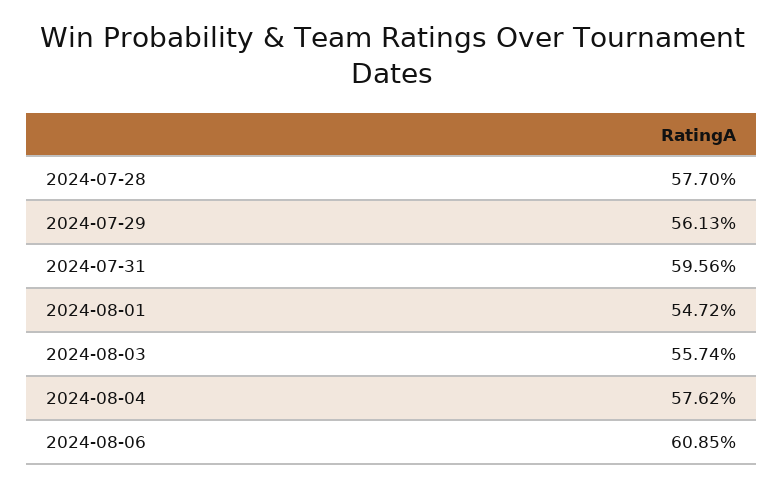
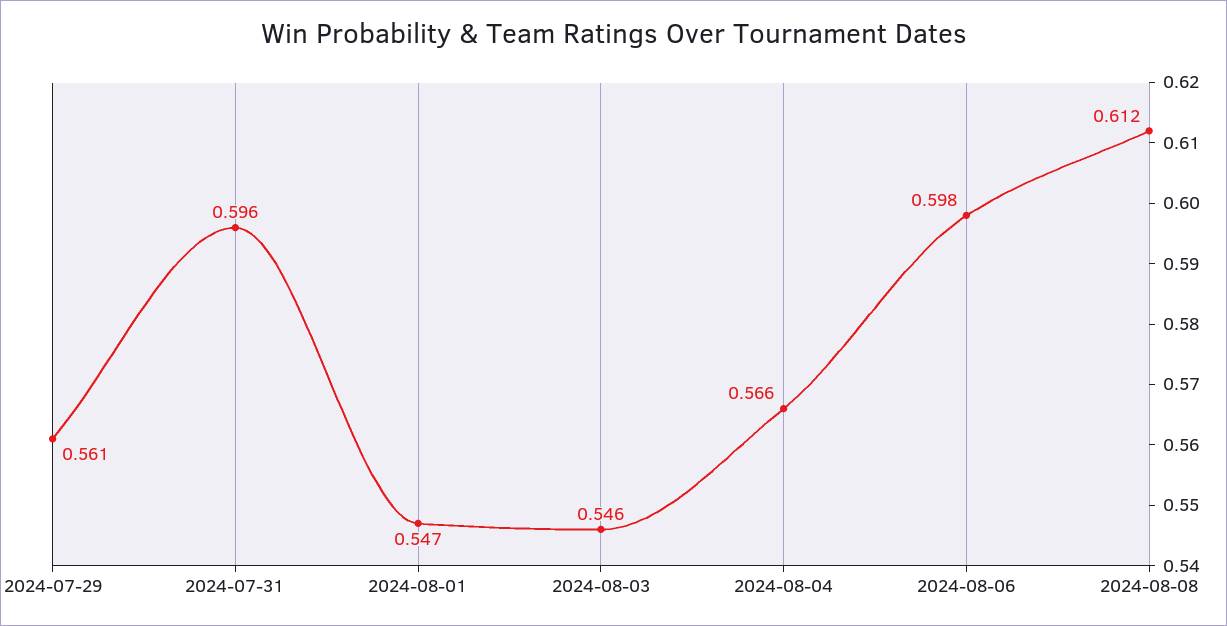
2024-07-28: 0.577 -> none
2024-08-03: 0.5574 -> 0.546
2024-08-04: 0.5762 -> 0.566
2024-08-06: 0.6085 -> 0.598
2024-08-08: none -> 0.612

